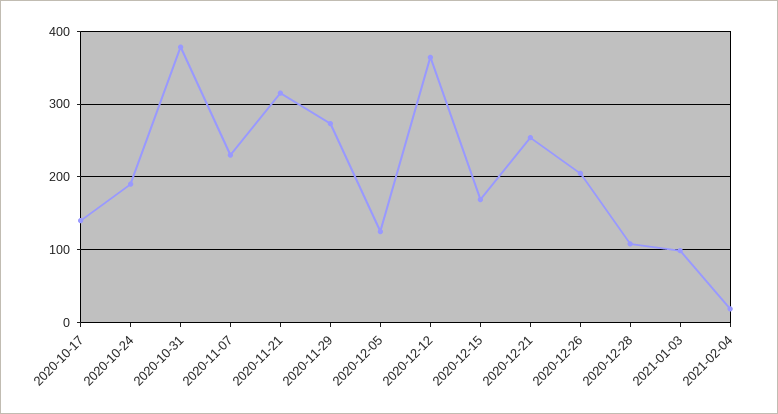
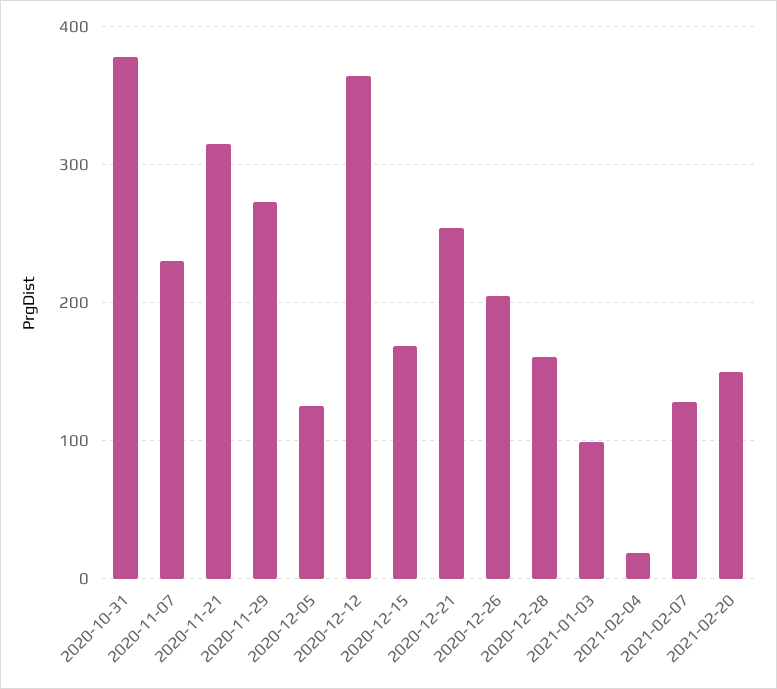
2020-10-17: 140 -> none
2020-10-24: 190 -> none
2020-12-28: 110 -> 160
2021-02-07: none -> 130
2021-02-20: none -> 150

